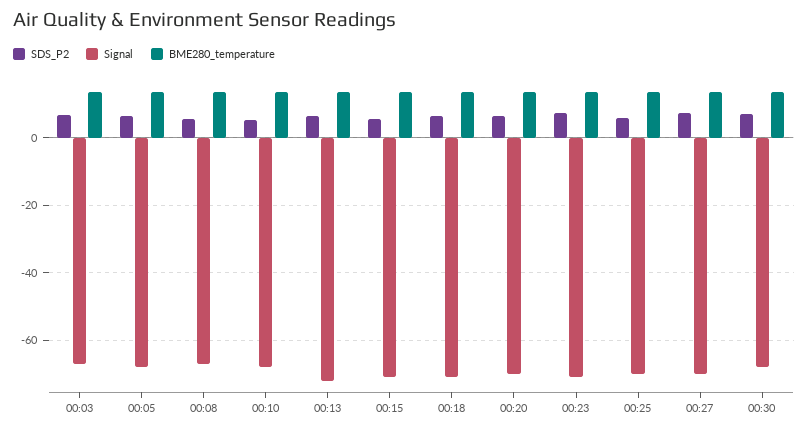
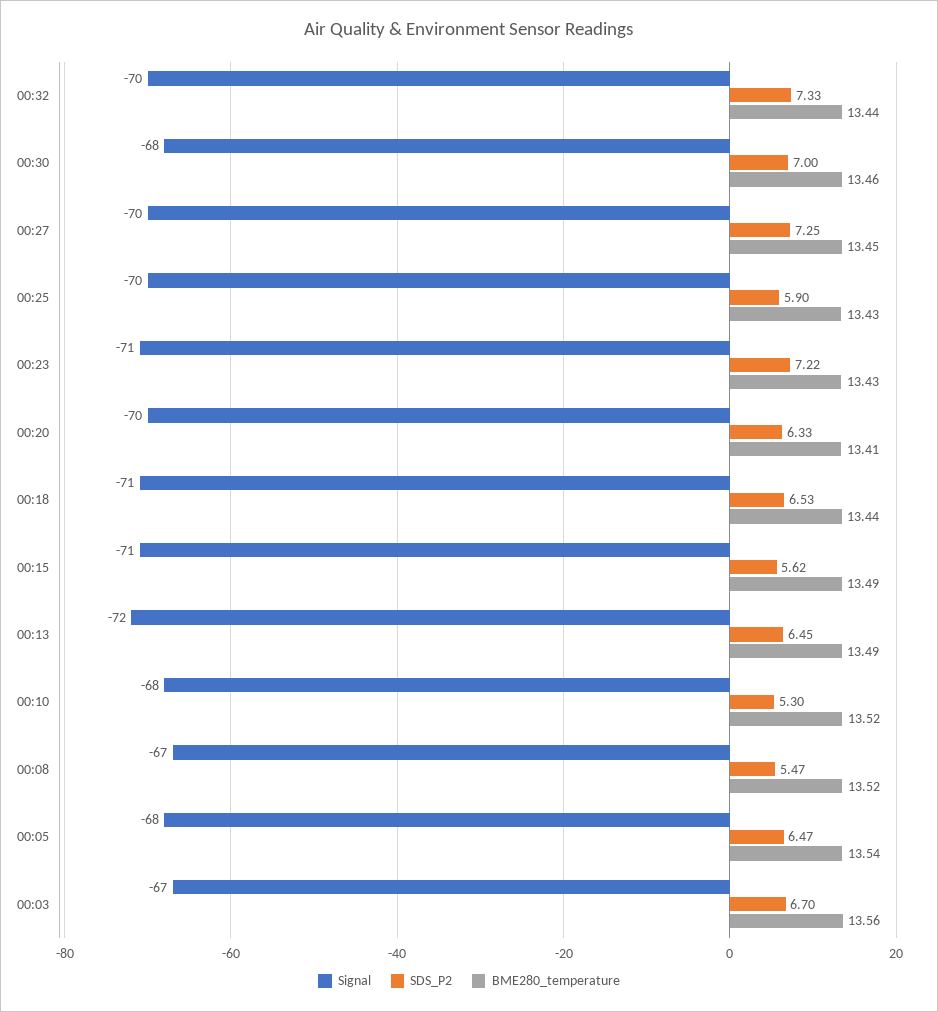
Signal, 00:32: none -> -70
SDS_P2, 00:32: none -> 7.33
BME280_temperature, 00:32: none -> 13.44

